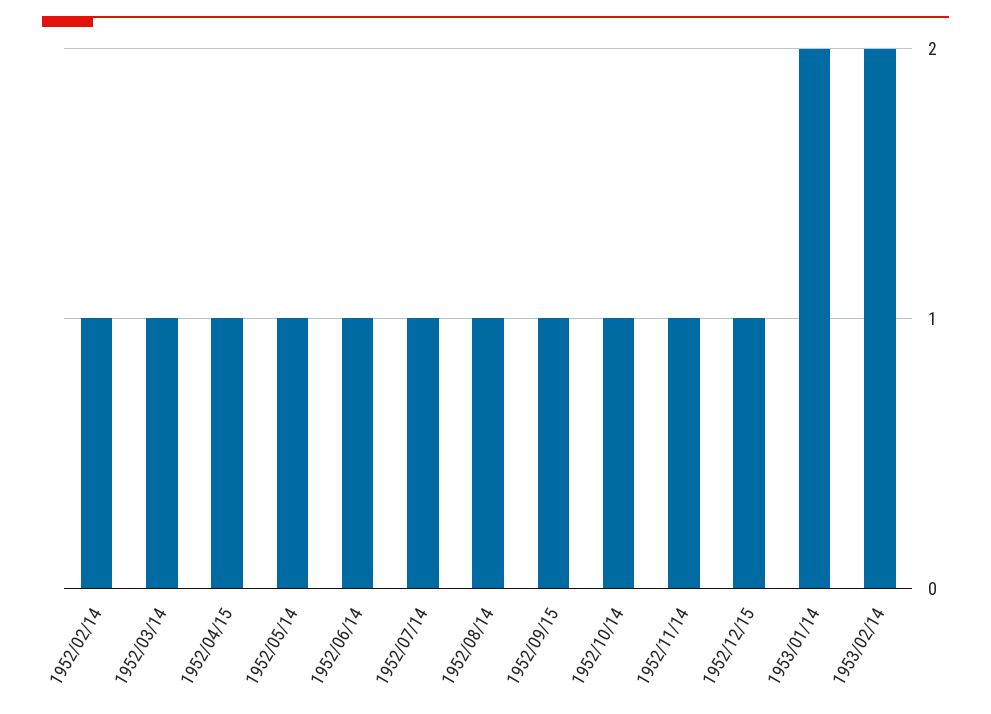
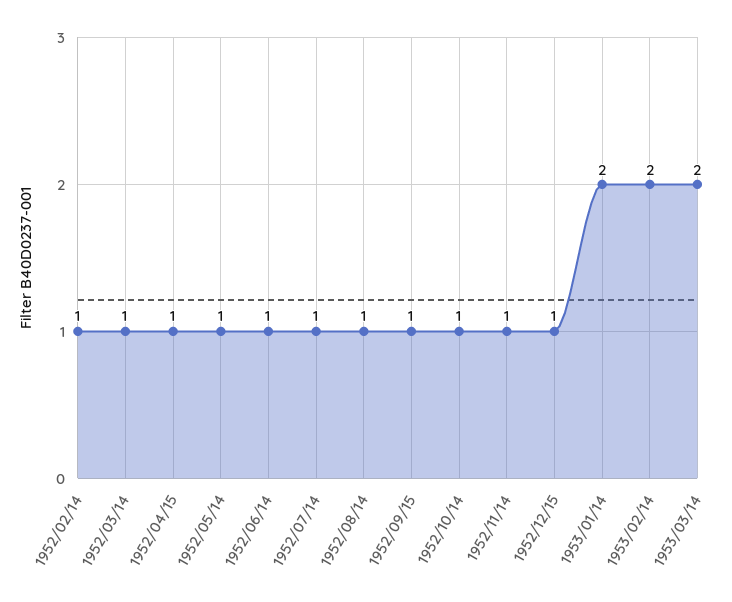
1953/03/14: none -> 2

